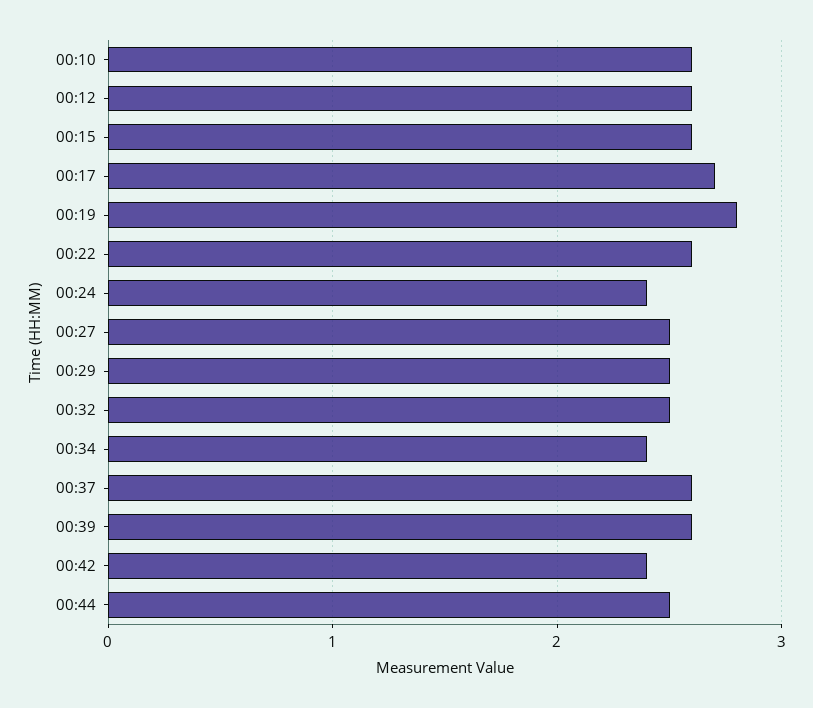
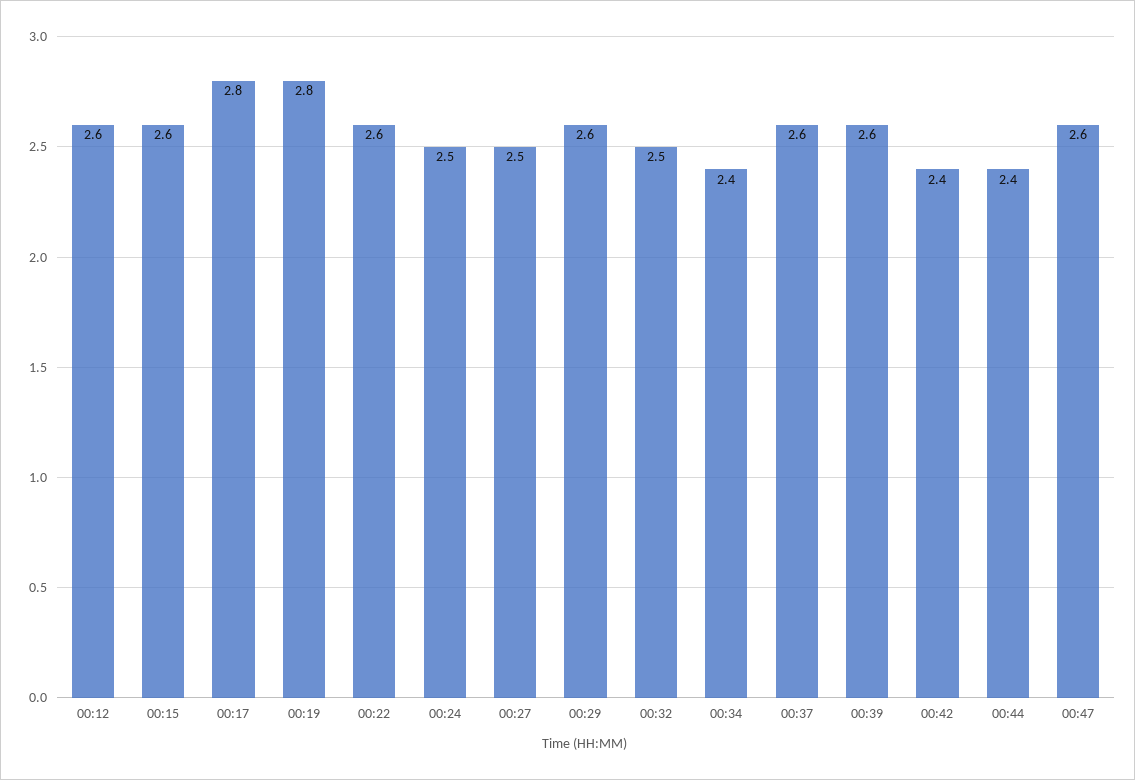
00:10: 2.6 -> none
00:17: 2.7 -> 2.8
00:24: 2.4 -> 2.5
00:29: 2.5 -> 2.6
00:44: 2.5 -> 2.4
00:47: none -> 2.6

